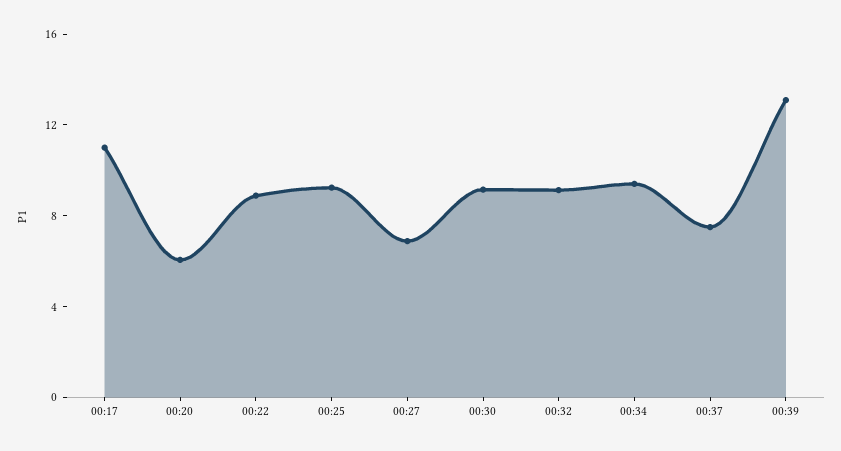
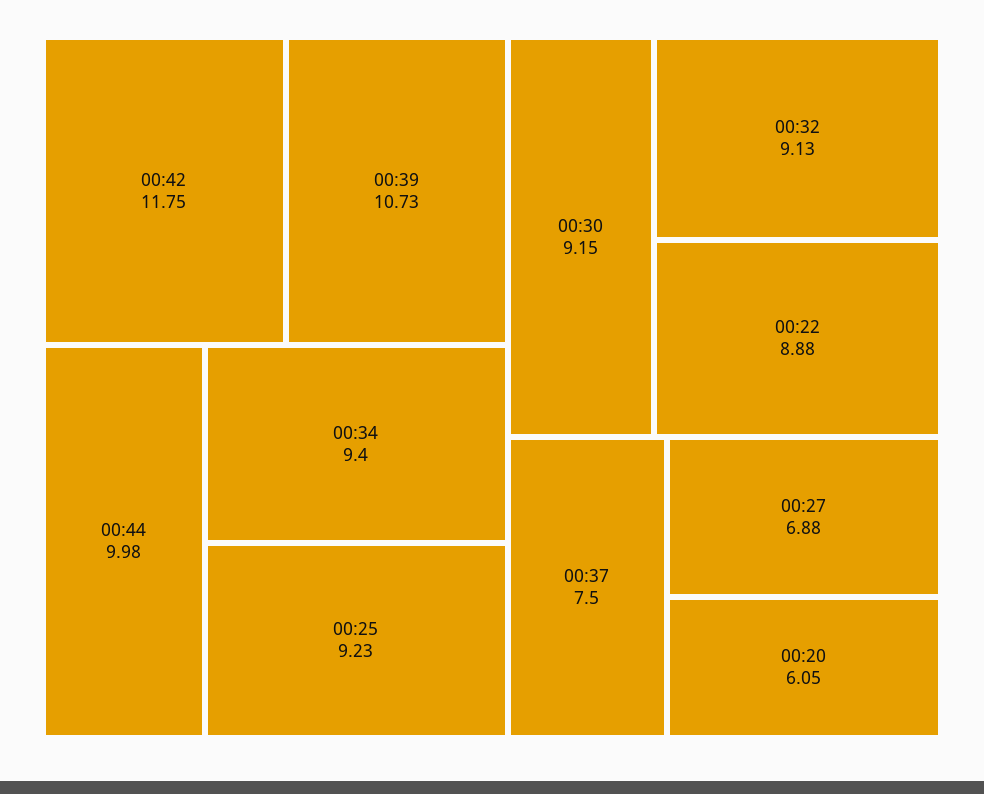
00:17: 11 -> none
00:39: 13 -> 10.73
00:42: none -> 11.75
00:44: none -> 9.98

